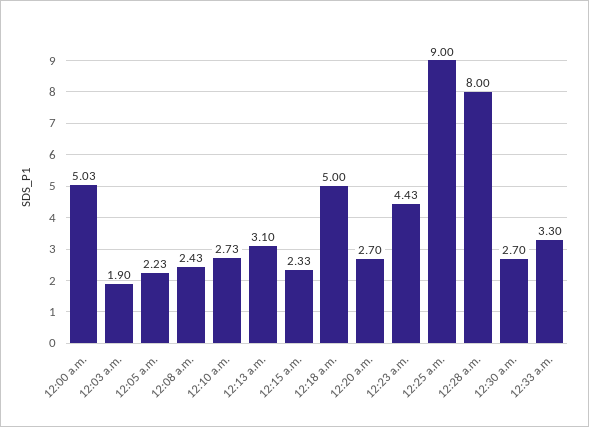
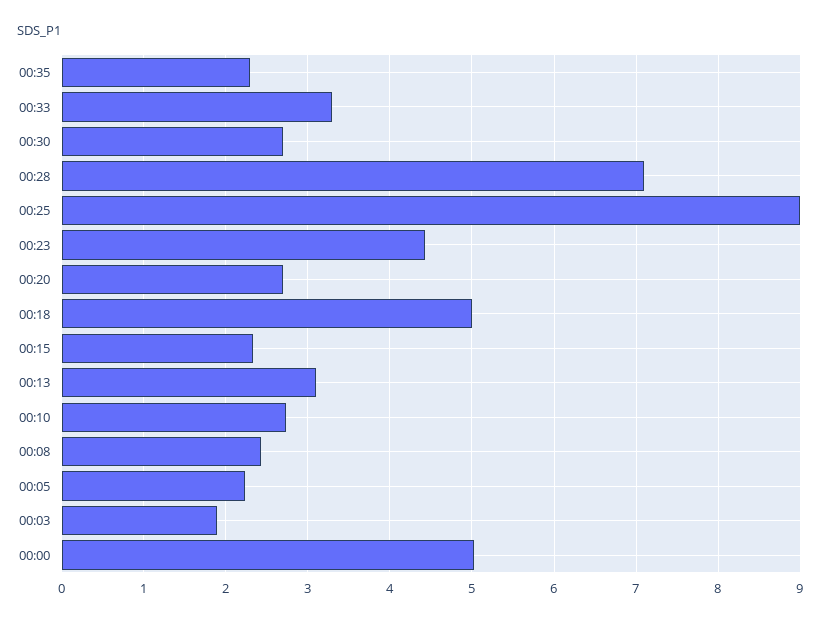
12:28 a.m.: 8 -> 7.1
00:35: none -> 2.3

